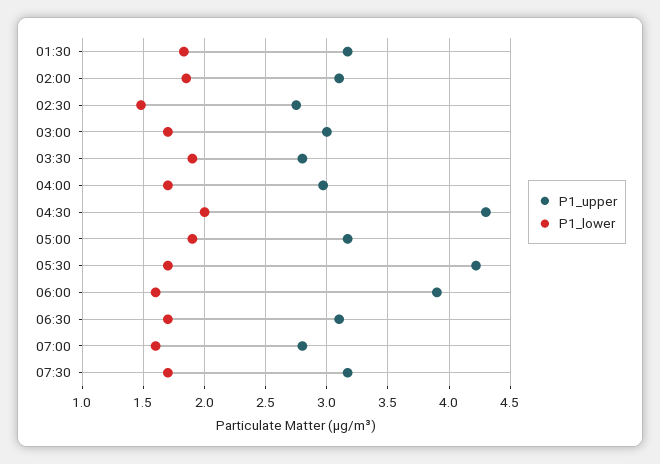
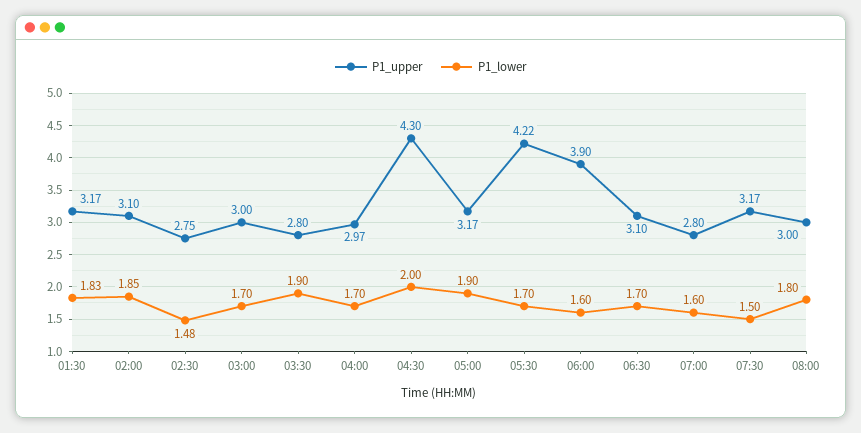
P1_lower, 07:30: 1.7 -> 1.5
P1_upper, 08:00: none -> 3
P1_lower, 08:00: none -> 1.8

